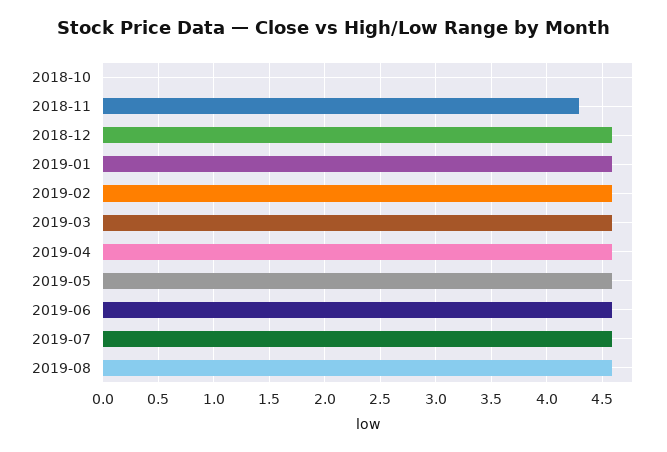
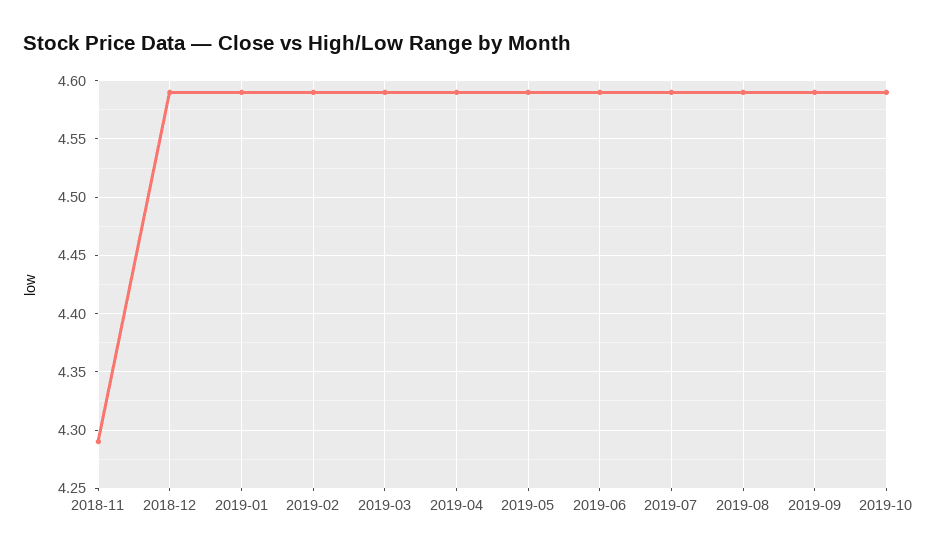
2018-10: 0 -> none
2019-09: none -> 4.59
2019-10: none -> 4.59

